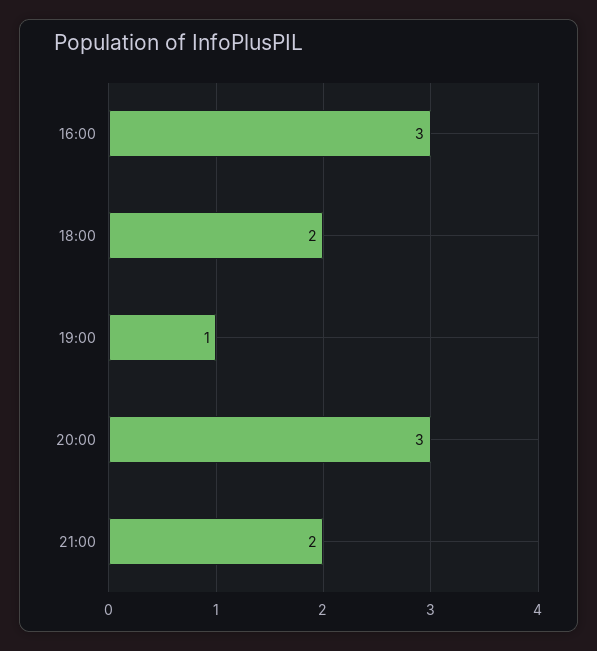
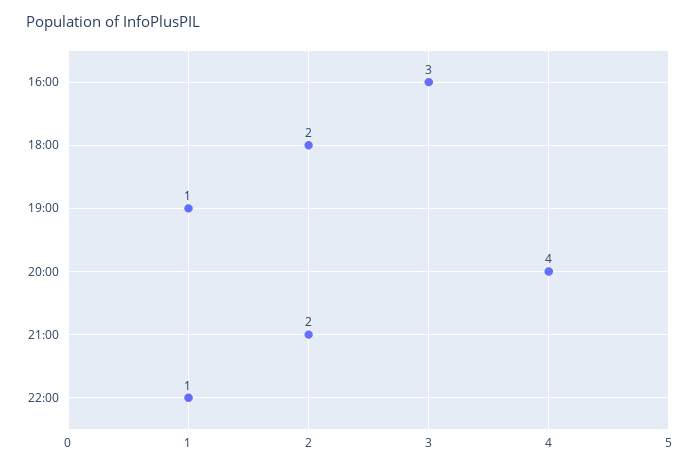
20:00: 3 -> 4
22:00: none -> 1

